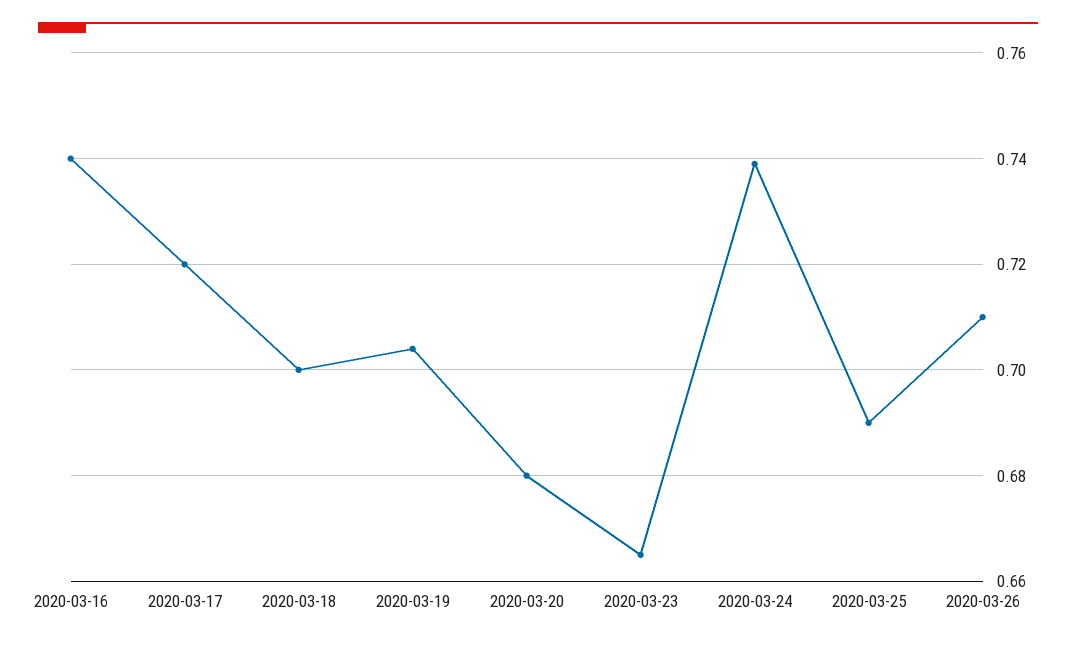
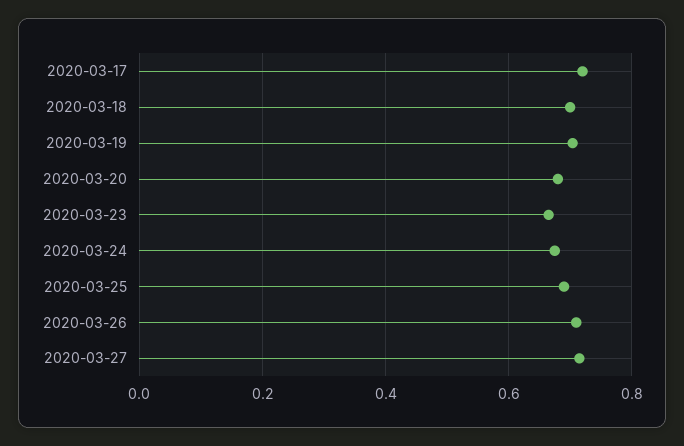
2020-03-16: 0.74 -> none
2020-03-24: 0.74 -> 0.68
2020-03-27: none -> 0.72

